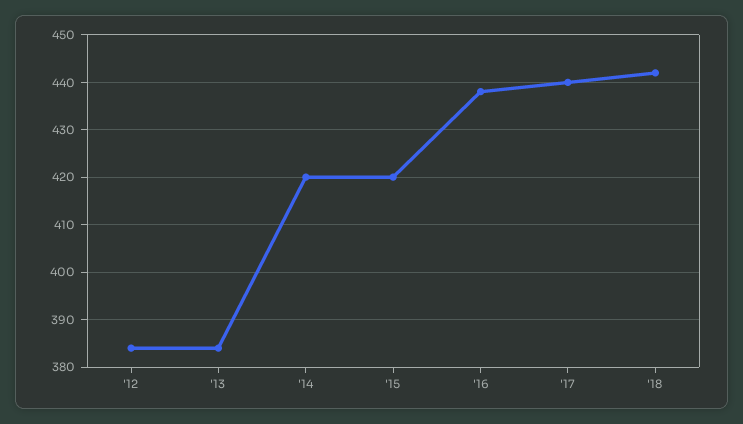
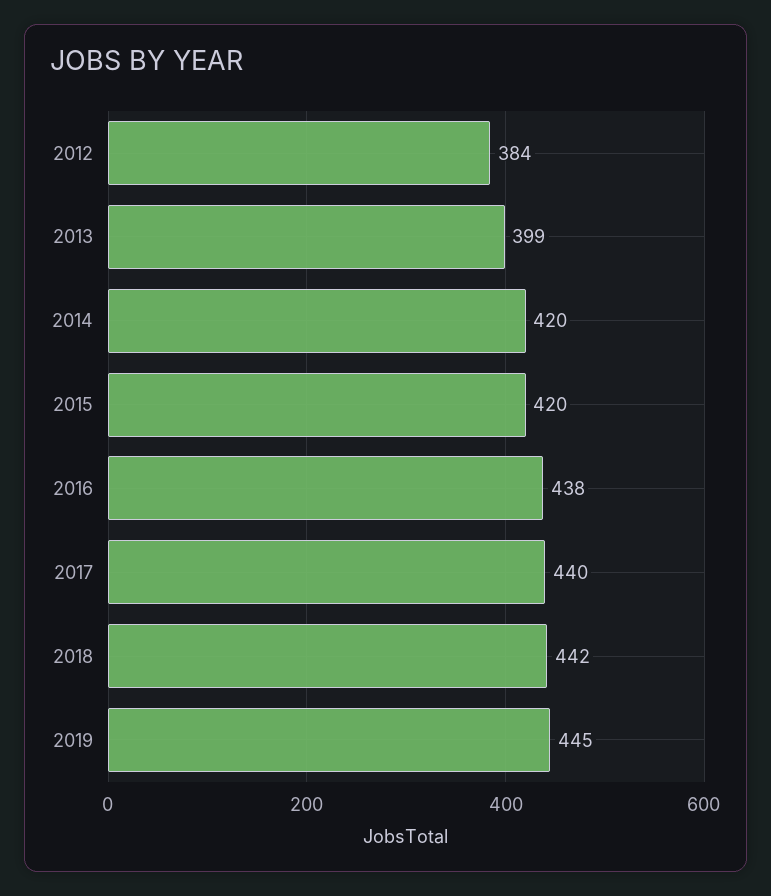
'13: 385 -> 399
2019: none -> 445

